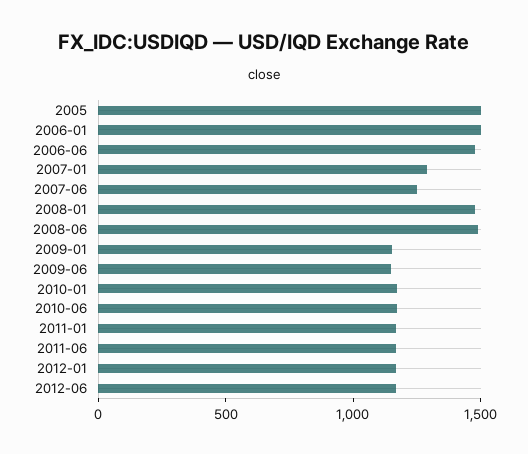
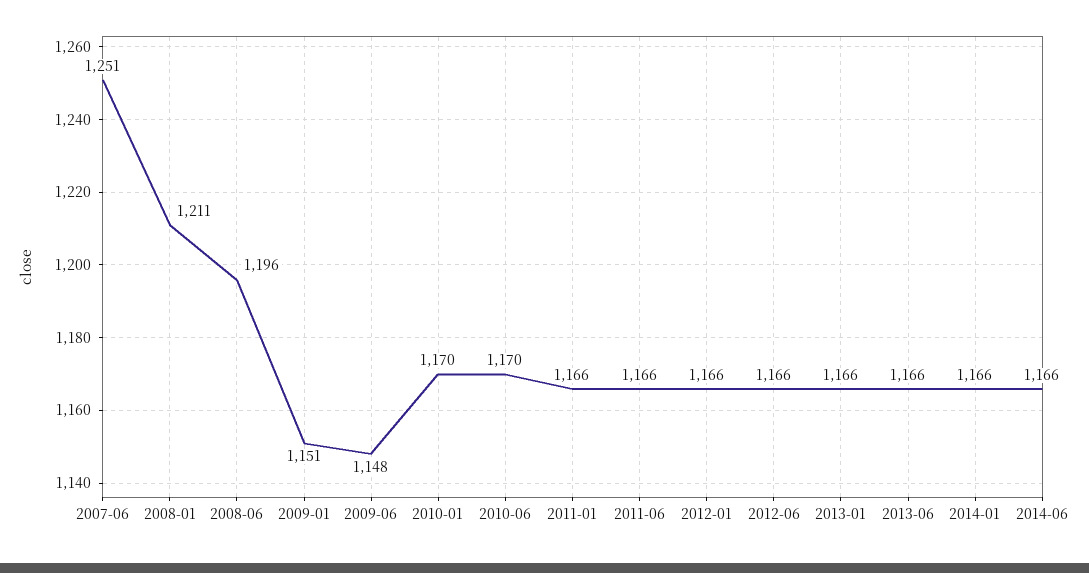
2005: 1500 -> none
2006-01: 1500 -> none
2006-06: 1500 -> none
2007-01: 1300 -> none
2008-01: 1500 -> 1211
2008-06: 1500 -> 1196
2013-01: none -> 1166
2013-06: none -> 1166
2014-01: none -> 1166
2014-06: none -> 1166

